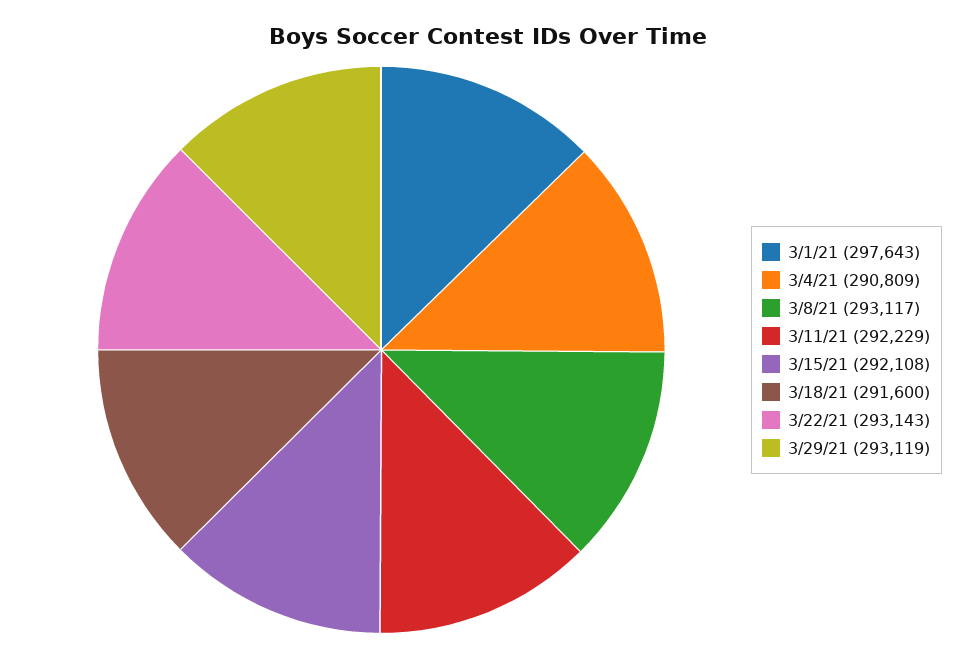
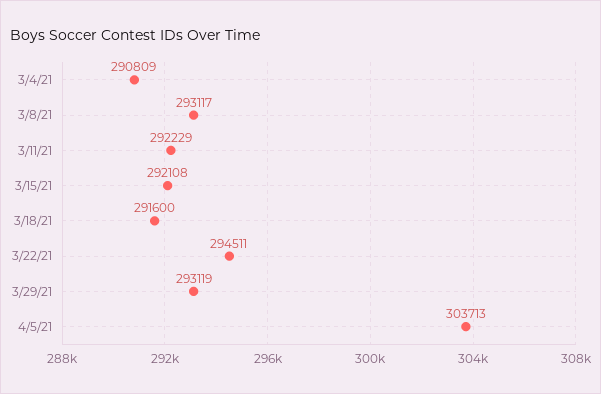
3/1/21: 297643 -> none
3/22/21: 293143 -> 294511
4/5/21: none -> 303713

